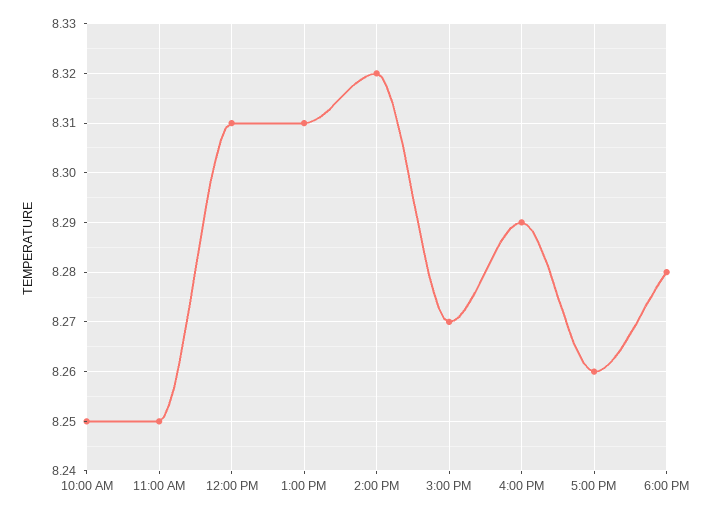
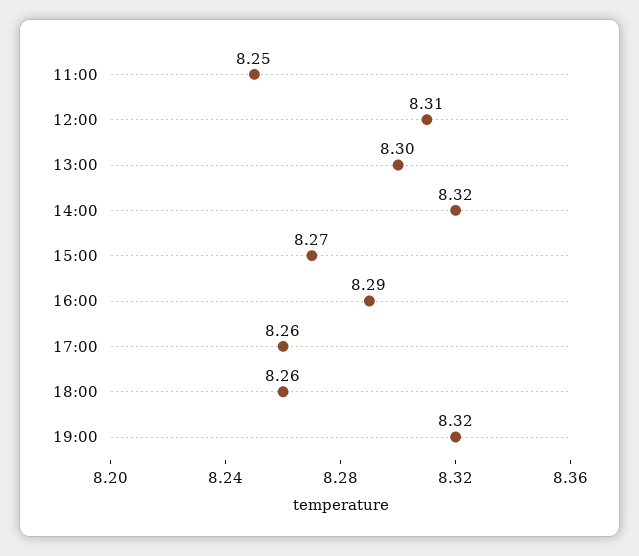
10:00 AM: 8.25 -> none
1:00 PM: 8.31 -> 8.3
6:00 PM: 8.28 -> 8.26
19:00: none -> 8.32

